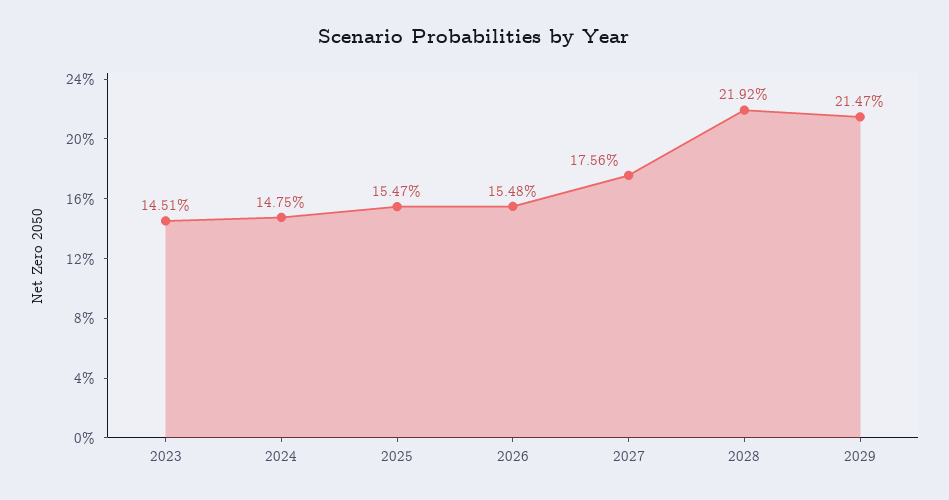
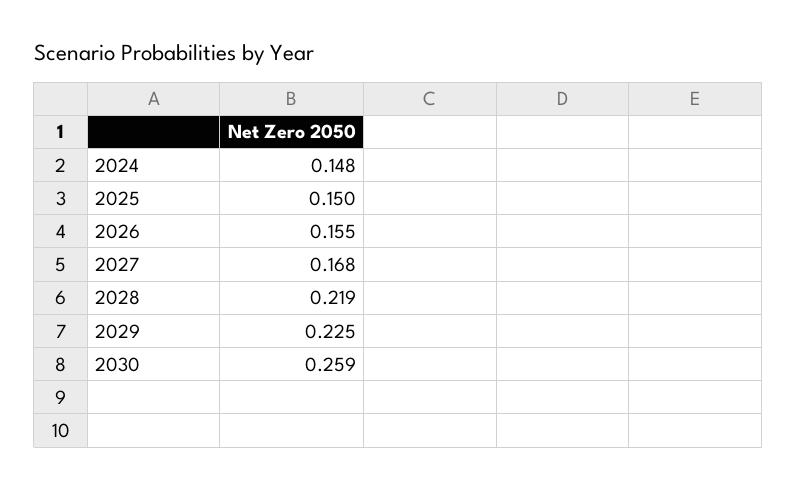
2023: 0.1451 -> none
2025: 0.1547 -> 0.15
2027: 0.1756 -> 0.168
2029: 0.2147 -> 0.225
2030: none -> 0.259

